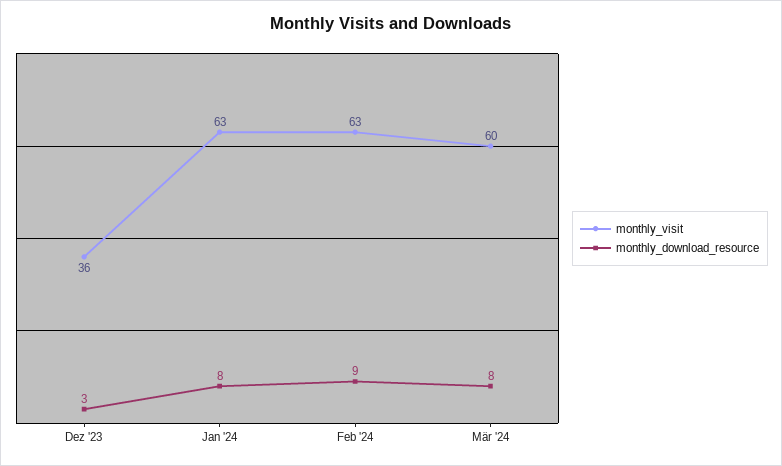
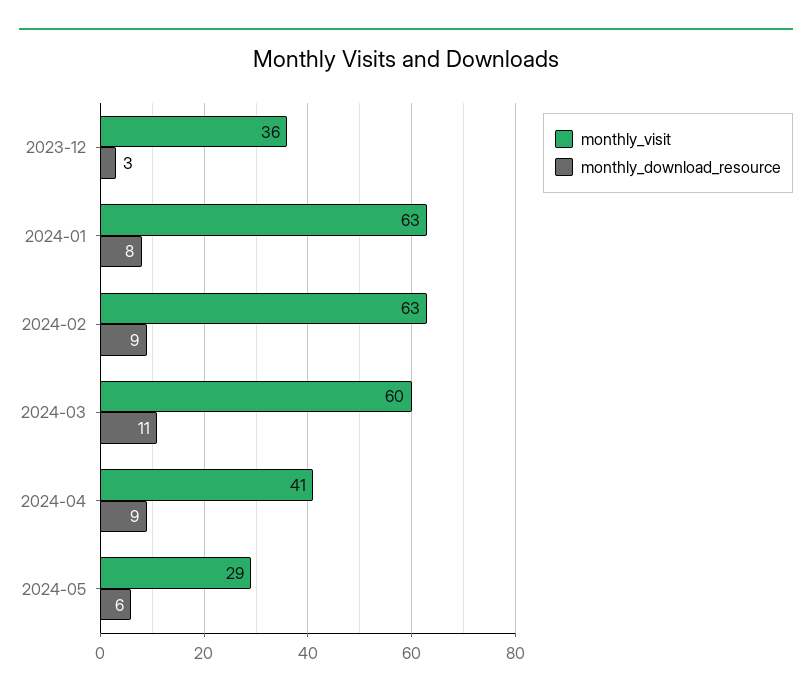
monthly_download_resource, Mär '24: 8 -> 11
monthly_visit, 2024-04: none -> 41
monthly_download_resource, 2024-04: none -> 9
monthly_visit, 2024-05: none -> 29
monthly_download_resource, 2024-05: none -> 6

